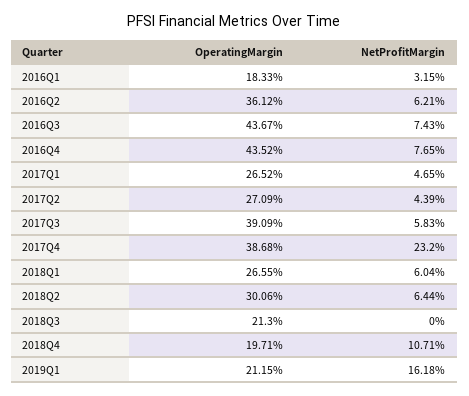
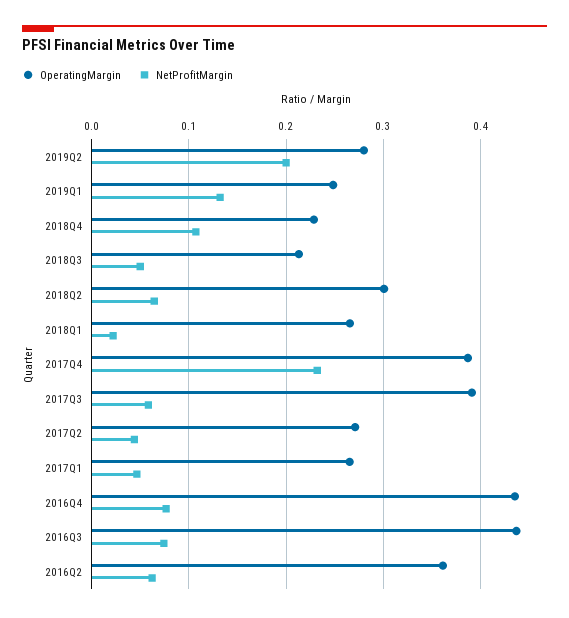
OperatingMargin, 2016Q1: 0.1833 -> none
NetProfitMargin, 2016Q1: 0.0315 -> none
NetProfitMargin, 2018Q1: 0.0604 -> 0.02
NetProfitMargin, 2018Q3: 0 -> 0.05
OperatingMargin, 2018Q4: 0.1971 -> 0.23
OperatingMargin, 2019Q1: 0.2115 -> 0.25
NetProfitMargin, 2019Q1: 0.1618 -> 0.13
OperatingMargin, 2019Q2: none -> 0.28
NetProfitMargin, 2019Q2: none -> 0.2

